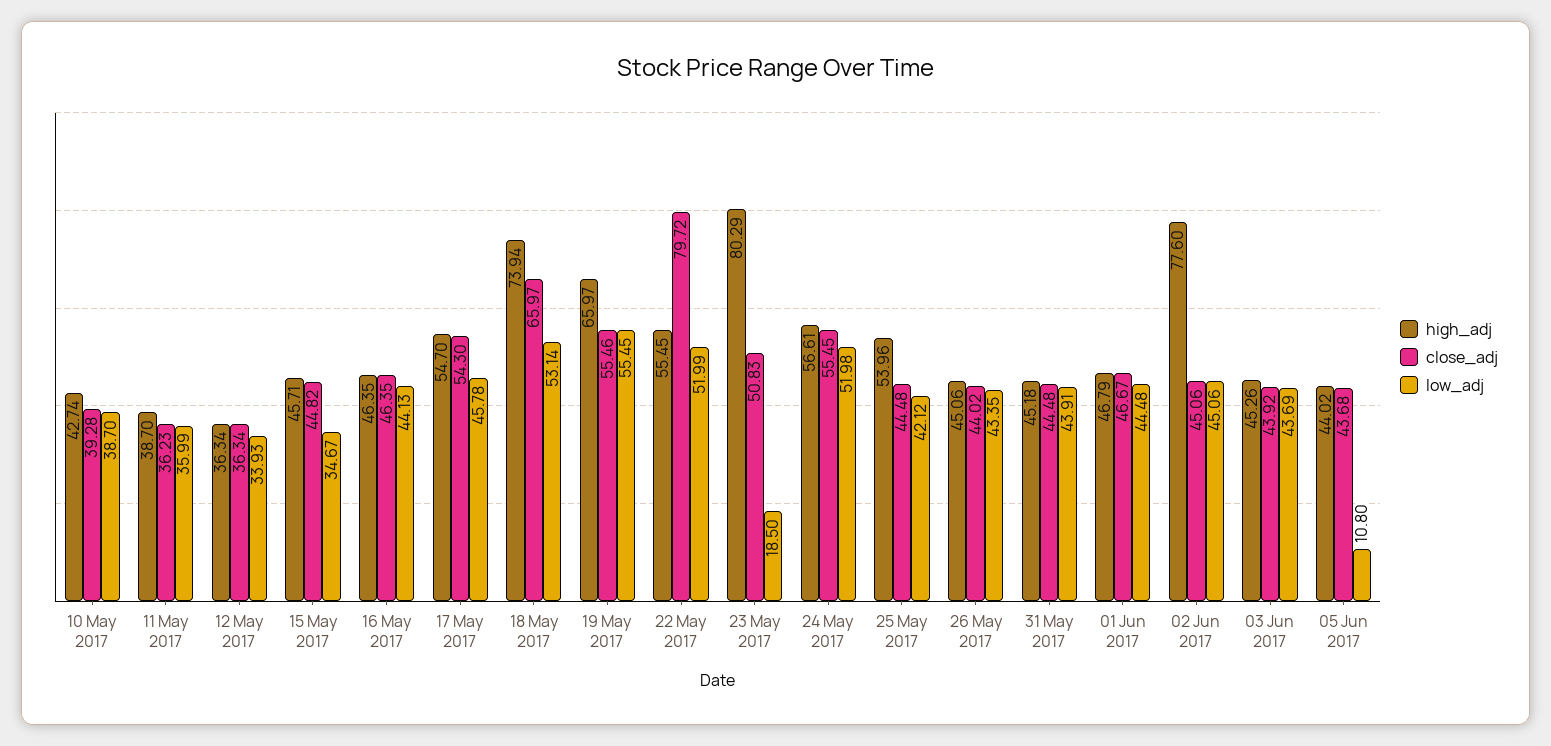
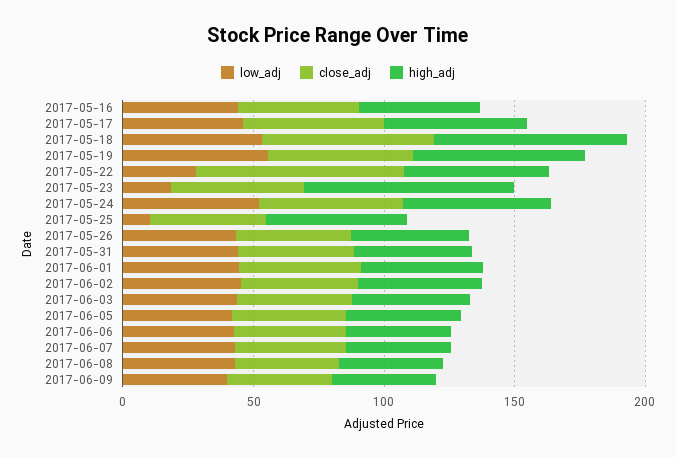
high_adj, 10 May 2017: 42.74 -> none
close_adj, 10 May 2017: 39.28 -> none
low_adj, 10 May 2017: 38.7 -> none
high_adj, 11 May 2017: 38.7 -> none
close_adj, 11 May 2017: 36.23 -> none
low_adj, 11 May 2017: 35.99 -> none
high_adj, 12 May 2017: 36.34 -> none
close_adj, 12 May 2017: 36.34 -> none
low_adj, 12 May 2017: 33.93 -> none
high_adj, 15 May 2017: 45.71 -> none
close_adj, 15 May 2017: 44.82 -> none
low_adj, 15 May 2017: 34.67 -> none
low_adj, 22 May 2017: 51.99 -> 30
low_adj, 25 May 2017: 42.12 -> 10
high_adj, 02 Jun 2017: 77.6 -> 50
low_adj, 05 Jun 2017: 10.8 -> 40
low_adj, 2017-06-06: none -> 40
close_adj, 2017-06-06: none -> 40
high_adj, 2017-06-06: none -> 40
low_adj, 2017-06-07: none -> 40
close_adj, 2017-06-07: none -> 40
high_adj, 2017-06-07: none -> 40
low_adj, 2017-06-08: none -> 40
close_adj, 2017-06-08: none -> 40
high_adj, 2017-06-08: none -> 40
low_adj, 2017-06-09: none -> 40
close_adj, 2017-06-09: none -> 40
high_adj, 2017-06-09: none -> 40

